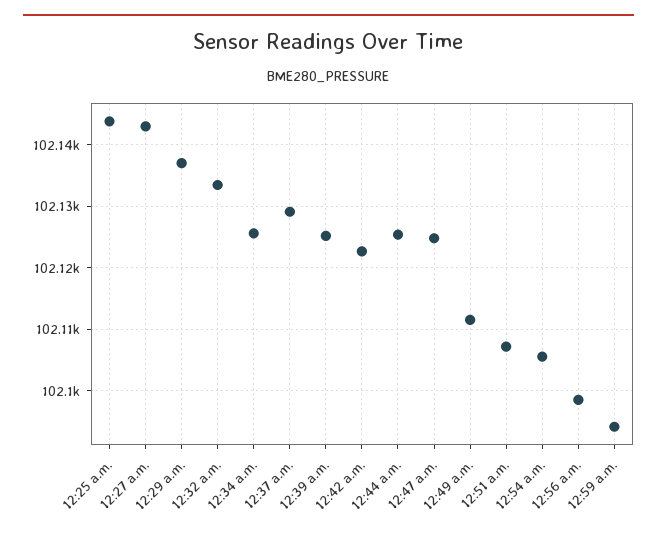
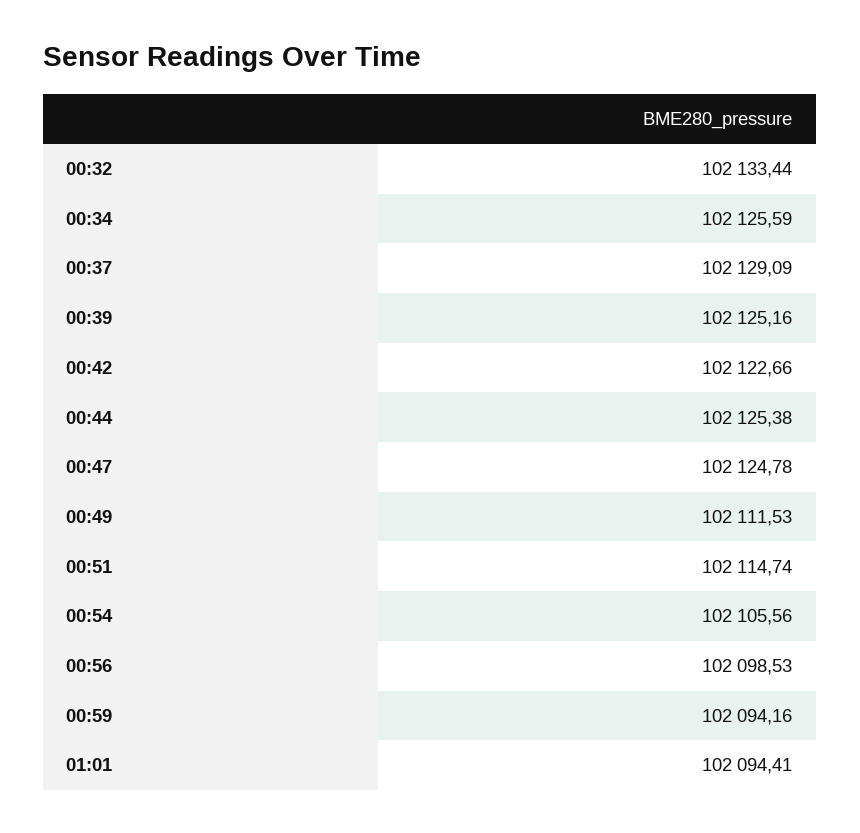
12:25 a.m.: 102144 -> none
12:27 a.m.: 102143 -> none
12:29 a.m.: 102137 -> none
12:51 a.m.: 102107 -> 102114.74
01:01: none -> 102094.41

